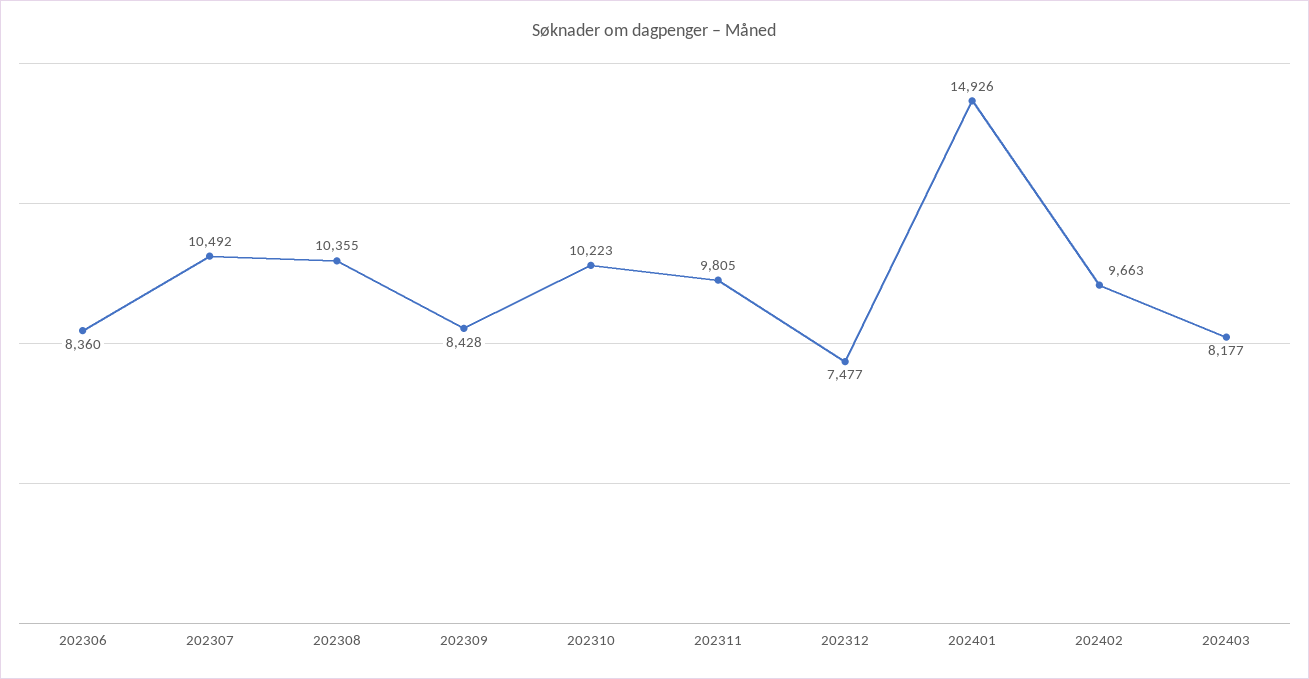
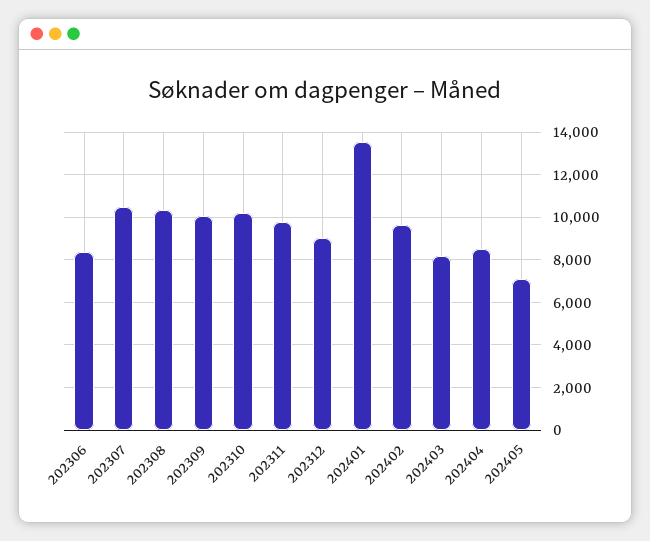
202309: 8428 -> 10000
202312: 7477 -> 9000
202401: 14926 -> 13500
202404: none -> 8500
202405: none -> 7000

